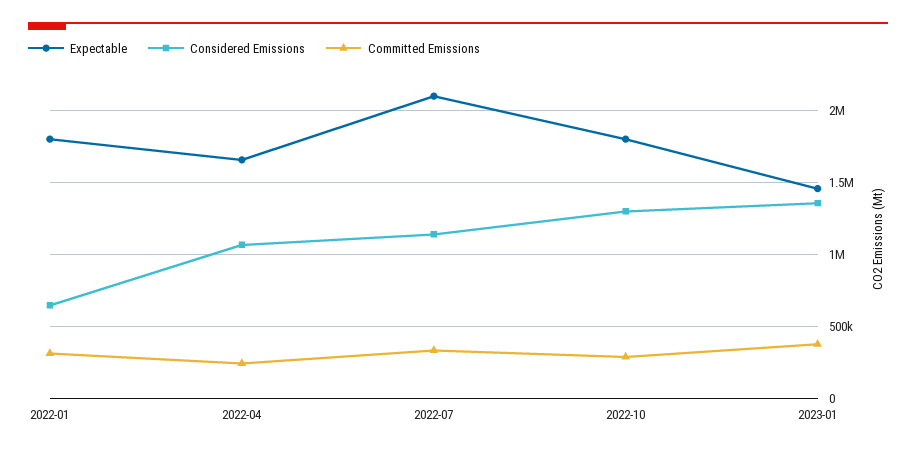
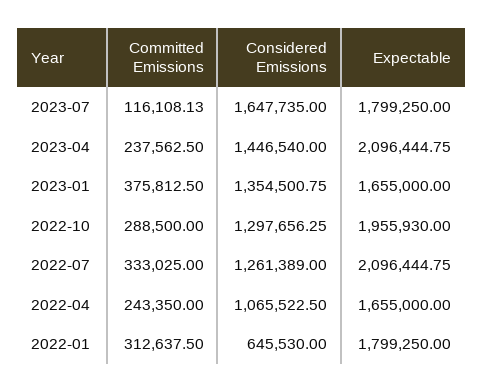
Considered Emissions, 2022-07: 1150000 -> 1261389
Expectable, 2022-10: 1800000 -> 1955930
Expectable, 2023-01: 1450000 -> 1655000
Committed Emissions, 2023-07: none -> 116108.13
Considered Emissions, 2023-07: none -> 1647735
Expectable, 2023-07: none -> 1799250
Committed Emissions, 2023-04: none -> 237562.5
Considered Emissions, 2023-04: none -> 1446540
Expectable, 2023-04: none -> 2096444.75

